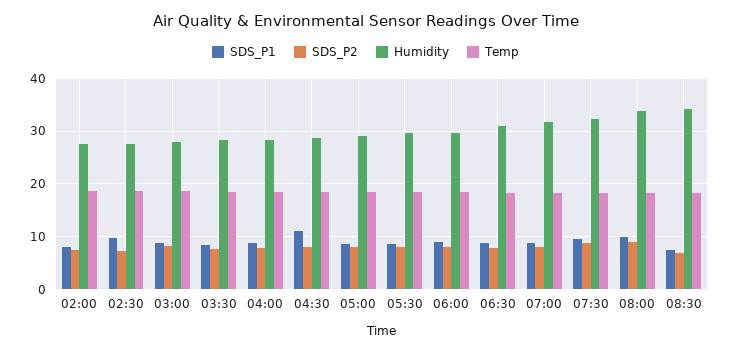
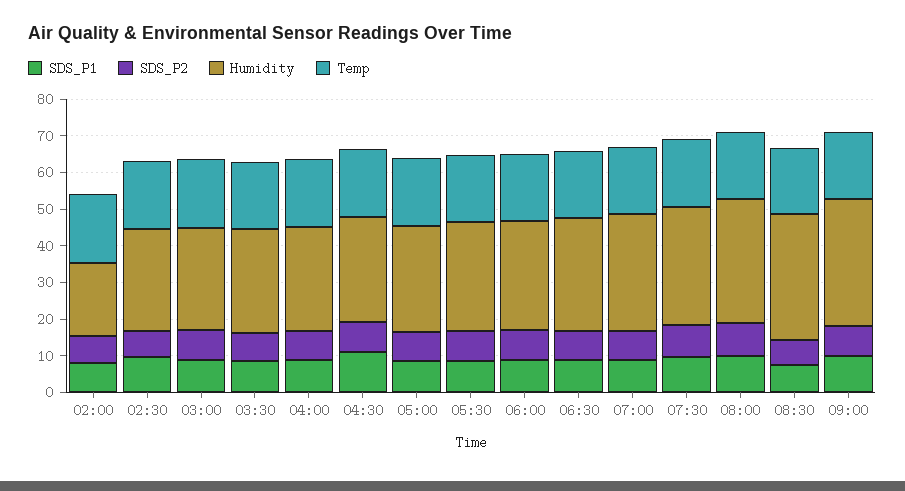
Humidity, 02:00: 28 -> 20
SDS_P1, 09:00: none -> 10
SDS_P2, 09:00: none -> 7.5
Humidity, 09:00: none -> 35
Temp, 09:00: none -> 17.5

